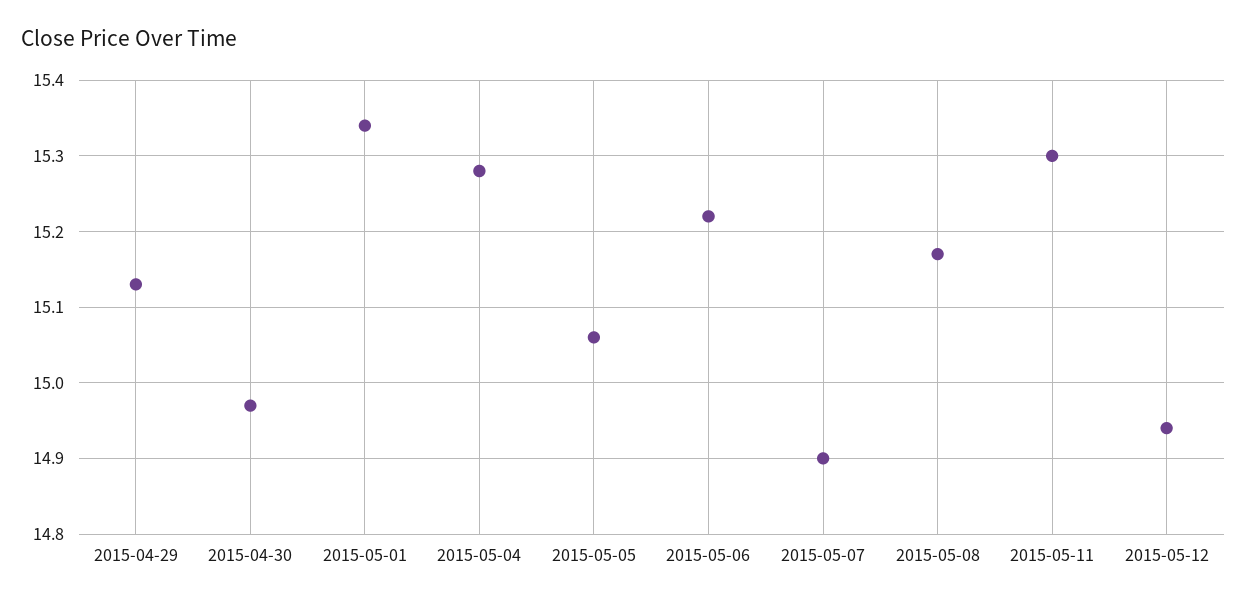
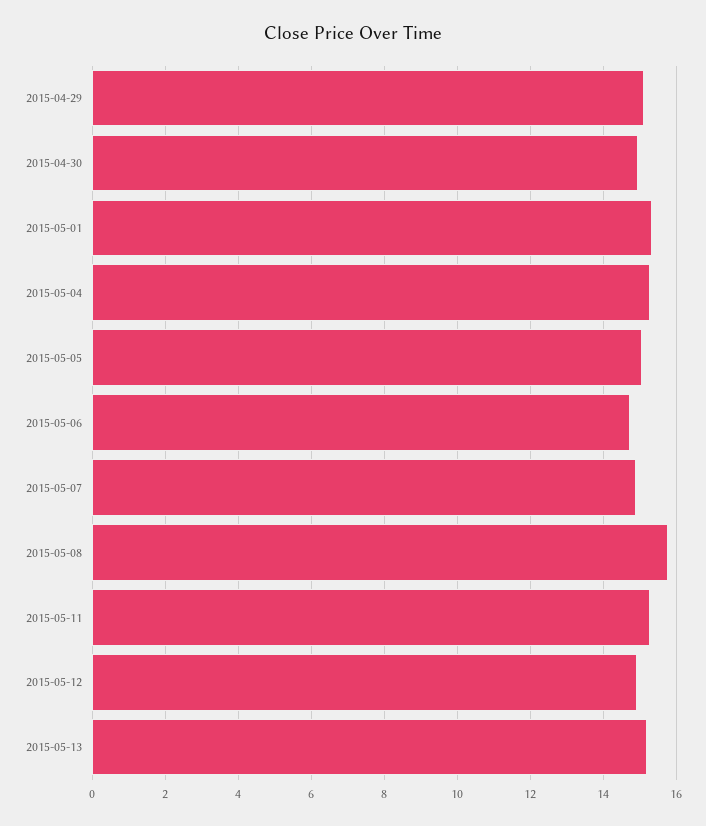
2015-05-06: 15.22 -> 14.8
2015-05-08: 15.17 -> 15.8
2015-05-13: none -> 15.2

